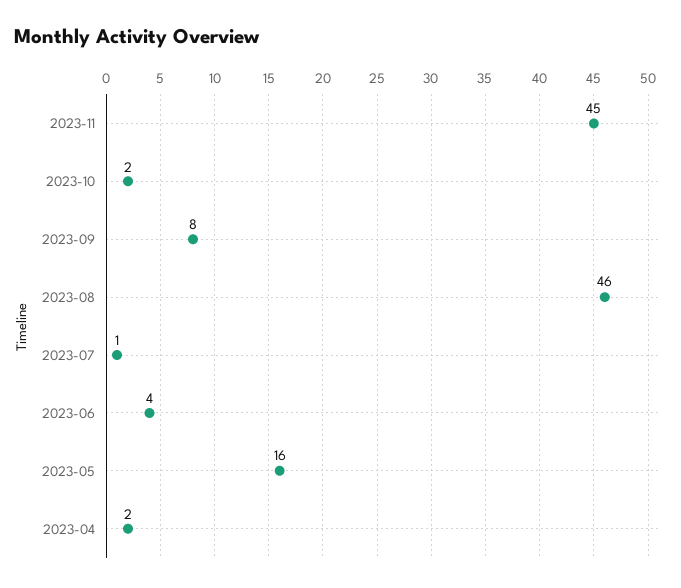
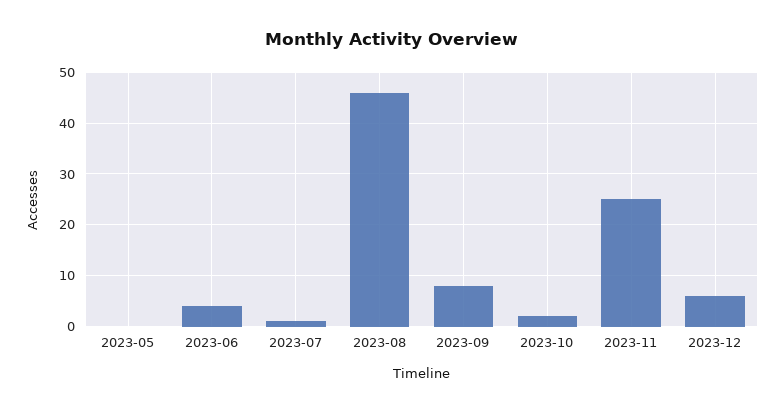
2023-11: 45 -> 25
2023-05: 16 -> 0
2023-04: 2 -> none
2023-12: none -> 5

